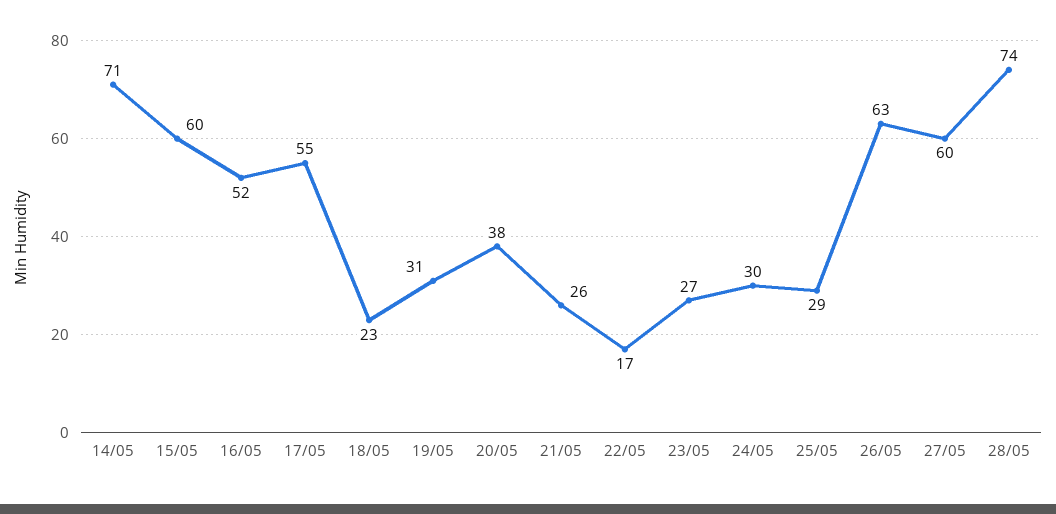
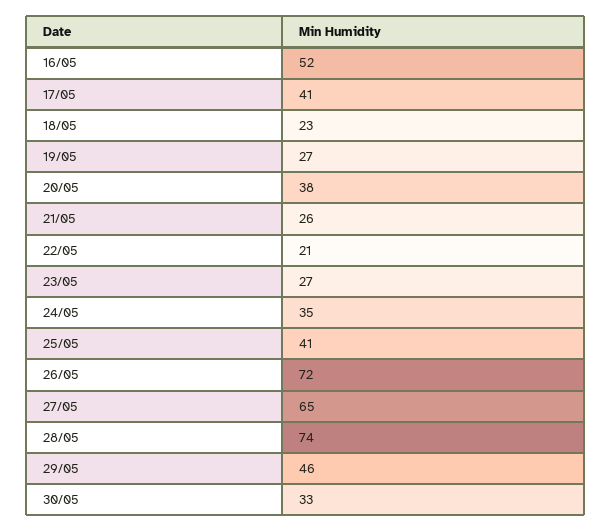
14/05: 71 -> none
15/05: 60 -> none
17/05: 55 -> 41
19/05: 31 -> 27
22/05: 17 -> 21
24/05: 30 -> 35
25/05: 29 -> 41
26/05: 63 -> 72
27/05: 60 -> 65
29/05: none -> 46
30/05: none -> 33

